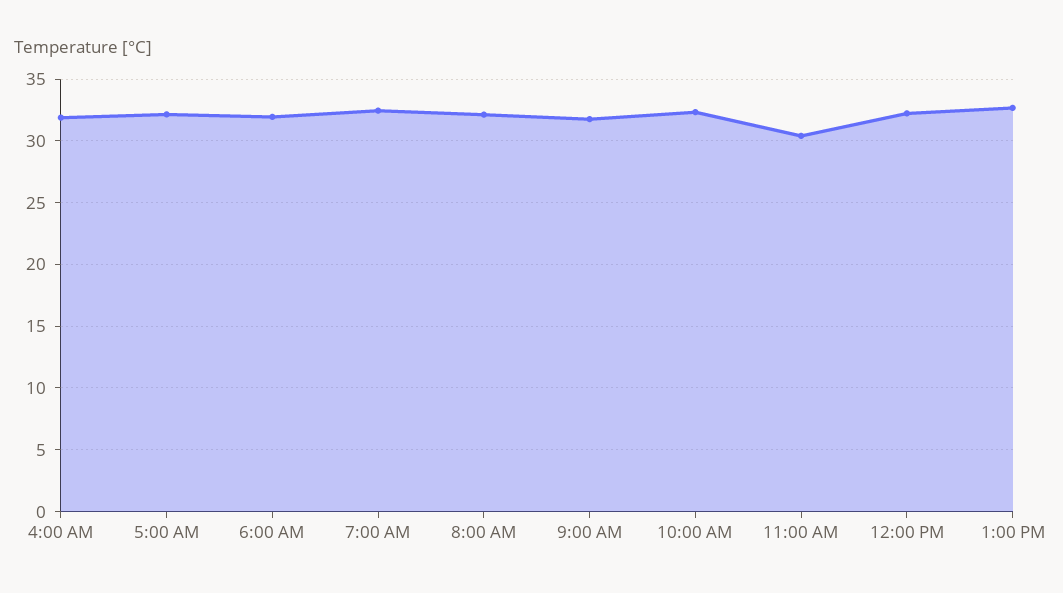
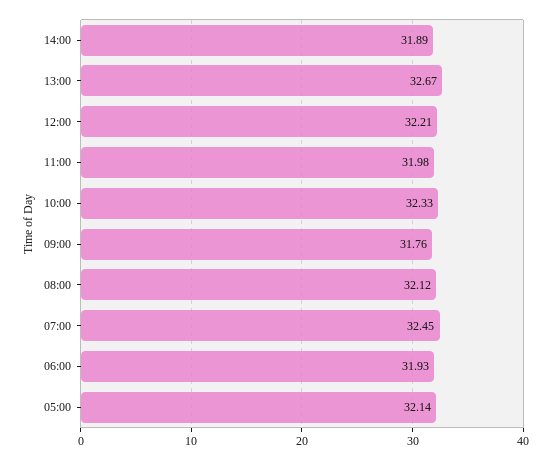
4:00 AM: 32 -> none
11:00 AM: 30.5 -> 31.98
14:00: none -> 31.89

